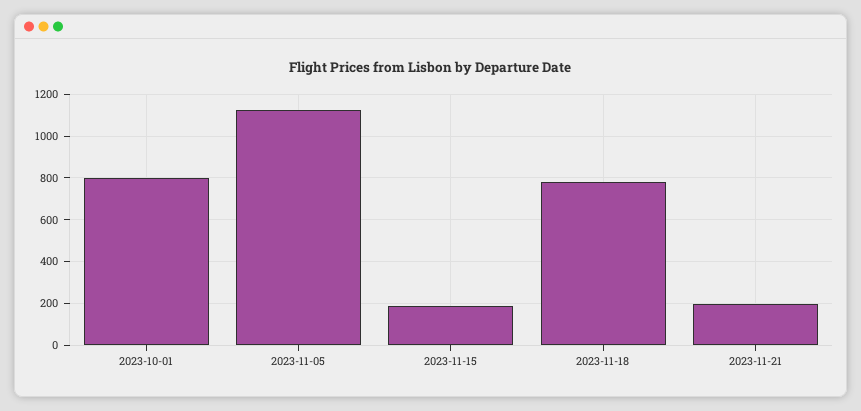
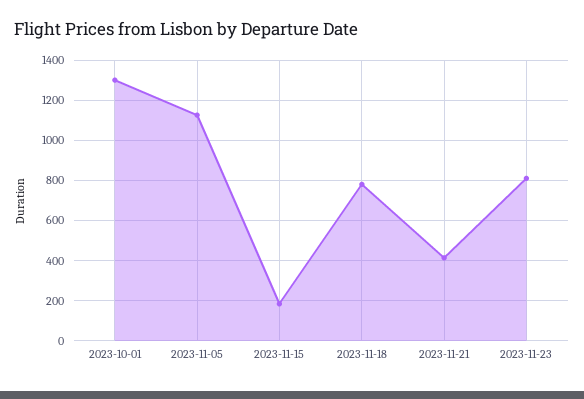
2023-10-01: 800 -> 1300
2023-11-21: 200 -> 400
2023-11-23: none -> 800

